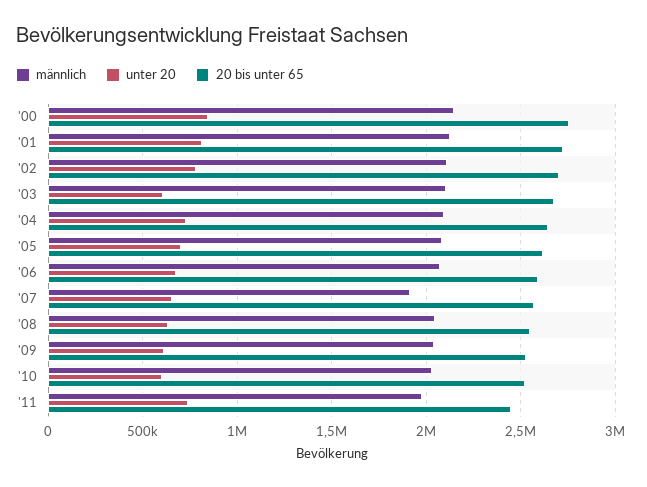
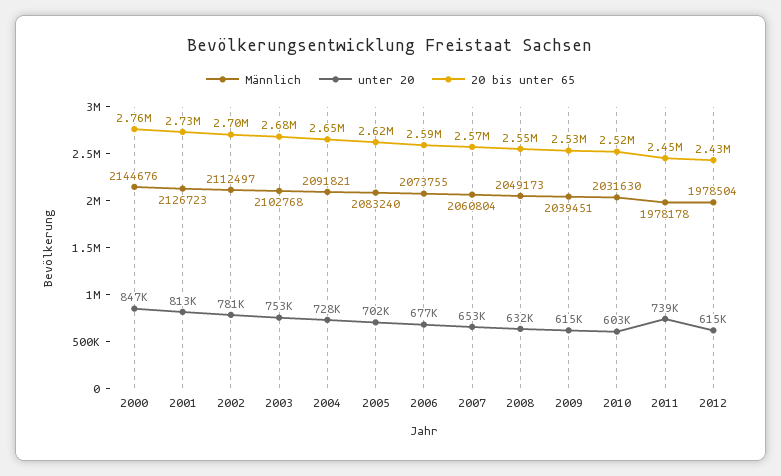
unter 20, '03: 600000 -> 753000
männlich, '07: 1900000 -> 2060804
männlich, 2012: none -> 1978504
unter 20, 2012: none -> 615000
20 bis unter 65, 2012: none -> 2430000

